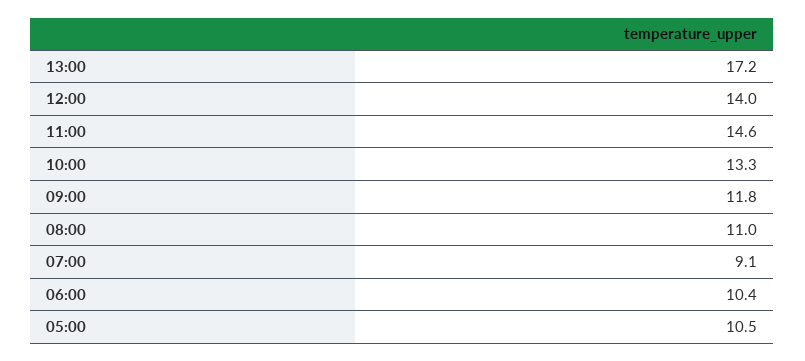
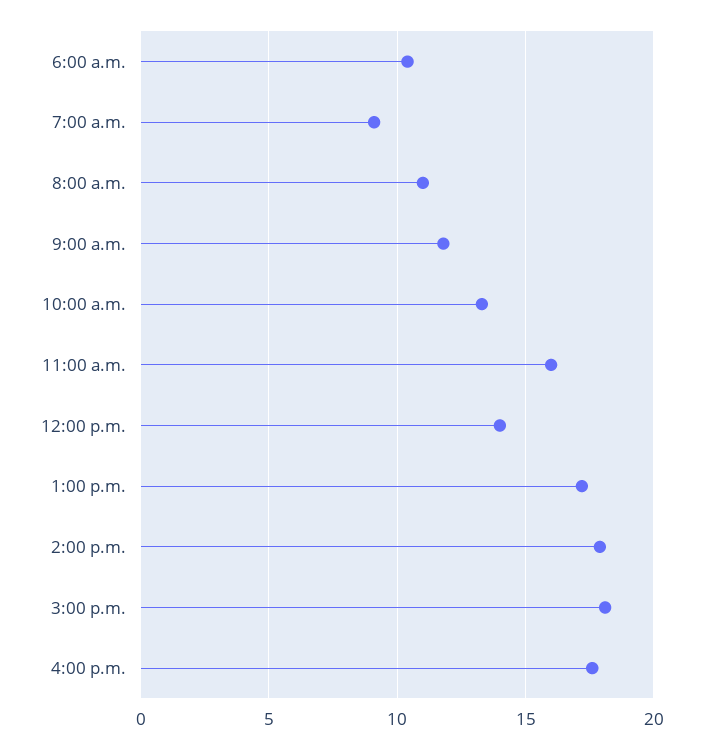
11:00: 14.6 -> 16
05:00: 10.5 -> none
2:00 p.m.: none -> 18
3:00 p.m.: none -> 18
4:00 p.m.: none -> 17.5

